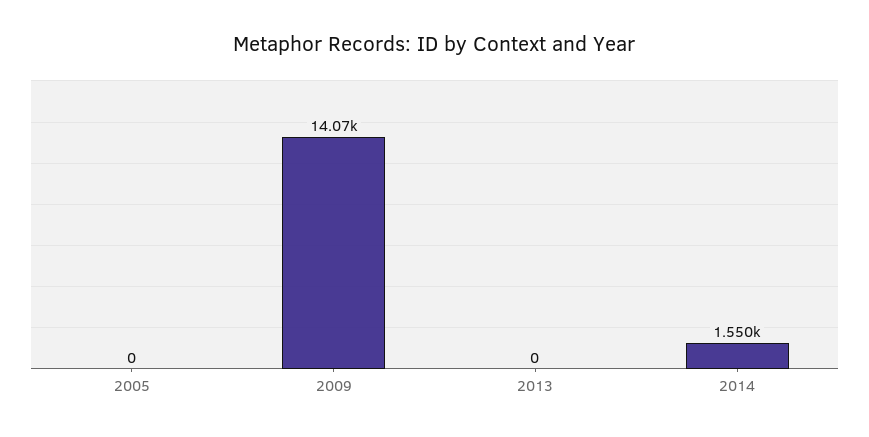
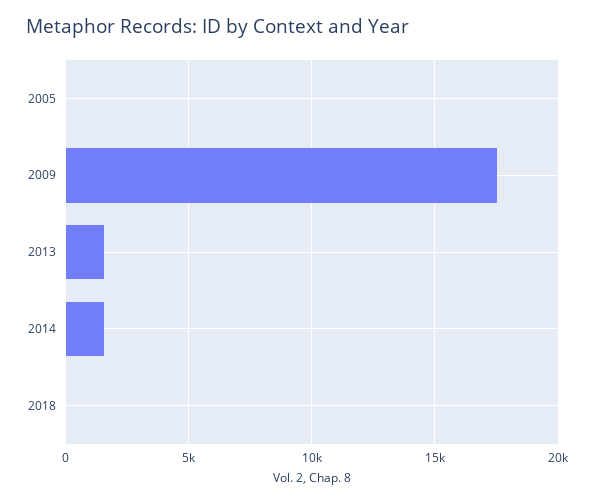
2009: 14070 -> 17500
2013: 0 -> 1500
2018: none -> 0

